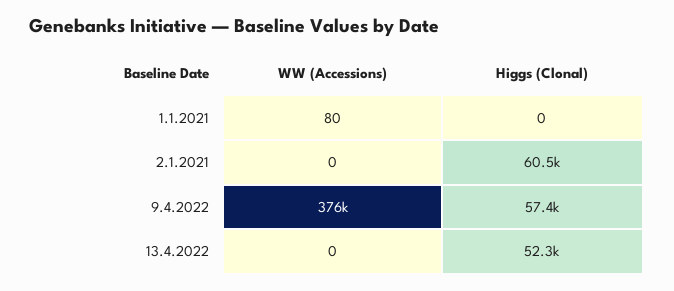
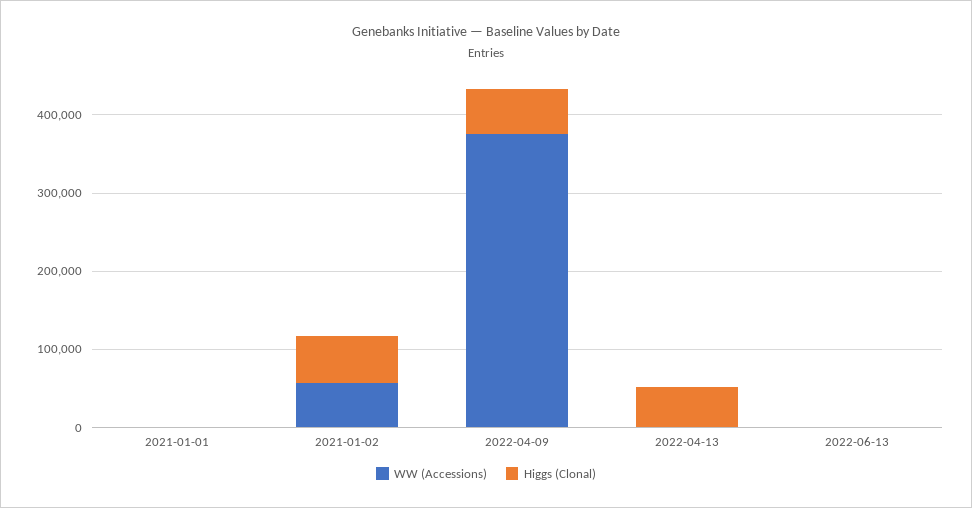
WW (Accessions), 2.1.2021: 0 -> 60000
WW (Accessions), 2022-06-13: none -> 0
Higgs (Clonal), 2022-06-13: none -> 0

